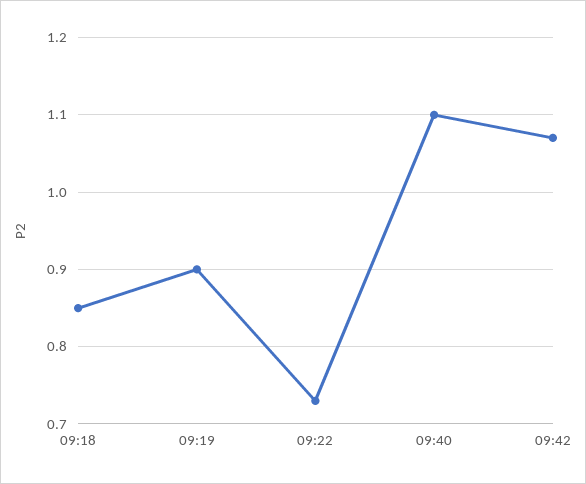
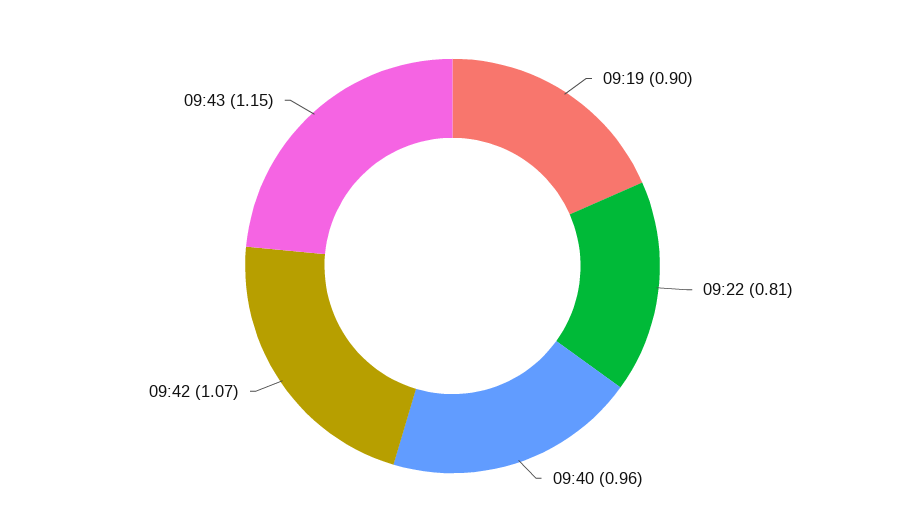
09:18: 0.85 -> none
09:22: 0.73 -> 0.81
09:40: 1.1 -> 0.96
09:43: none -> 1.15

